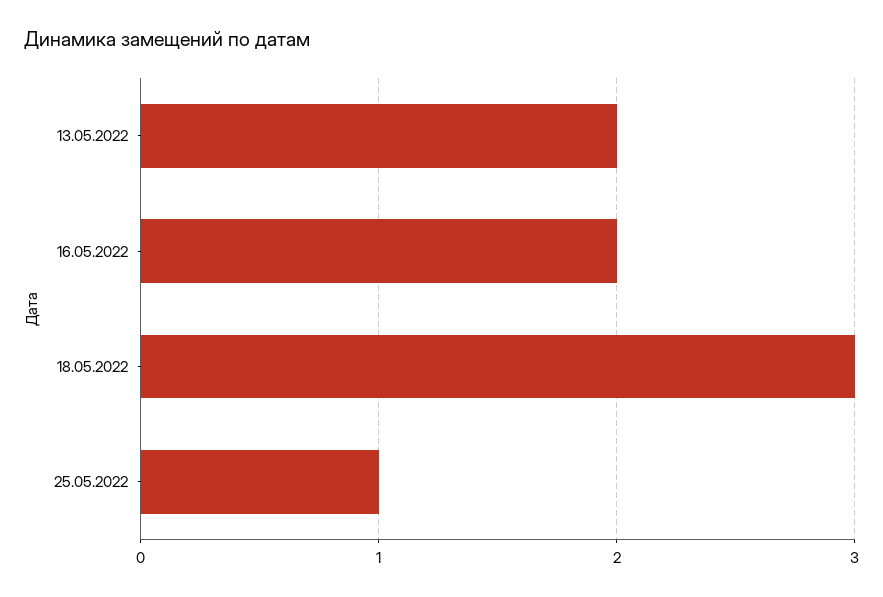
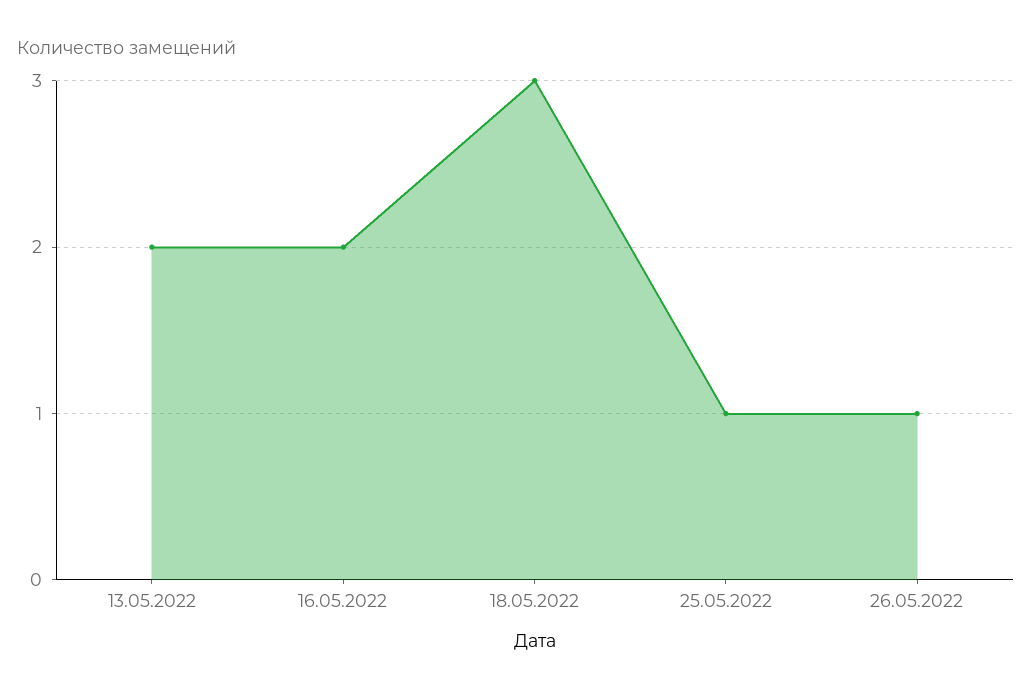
26.05.2022: none -> 1

